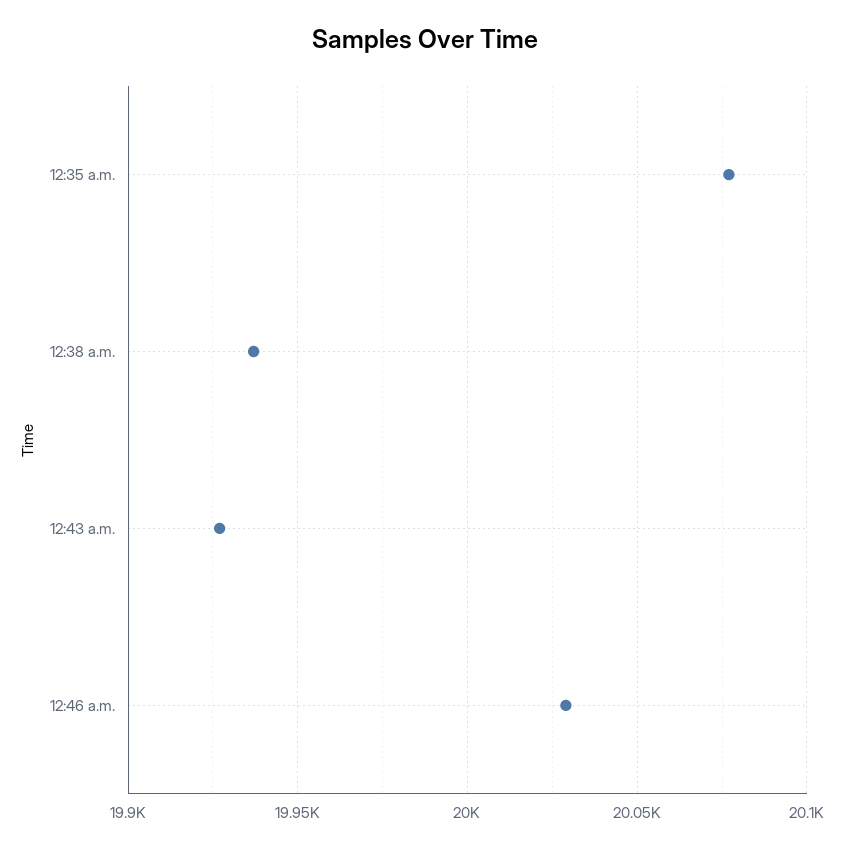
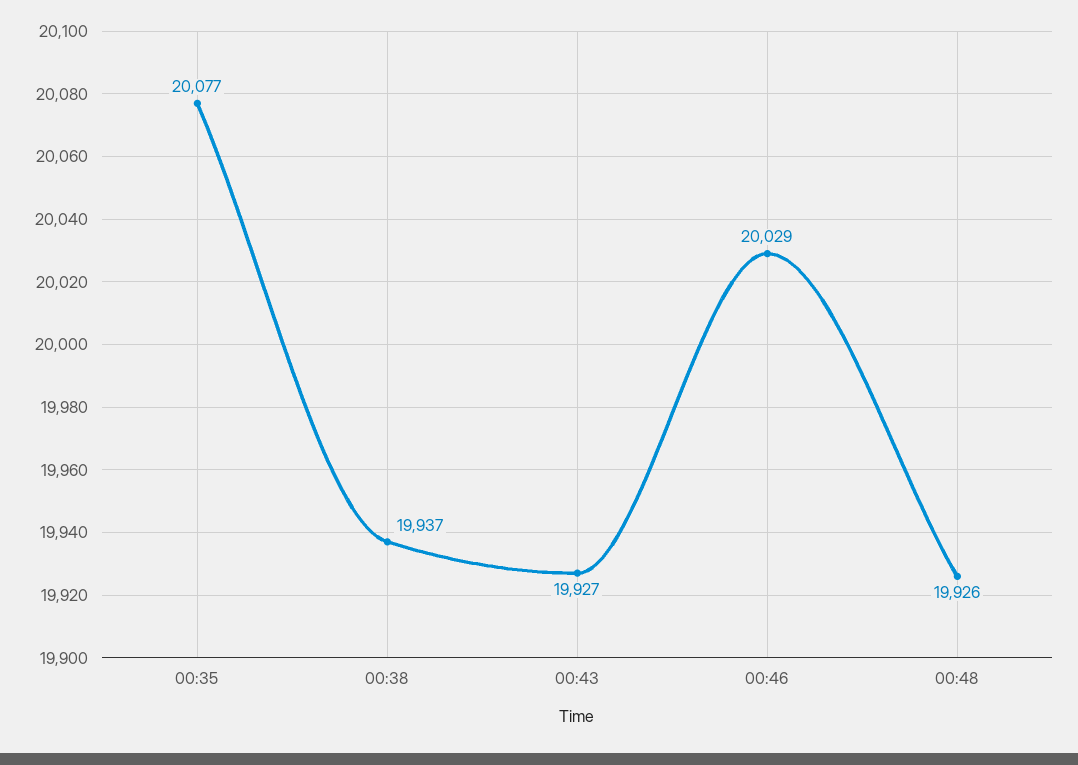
00:48: none -> 19926

